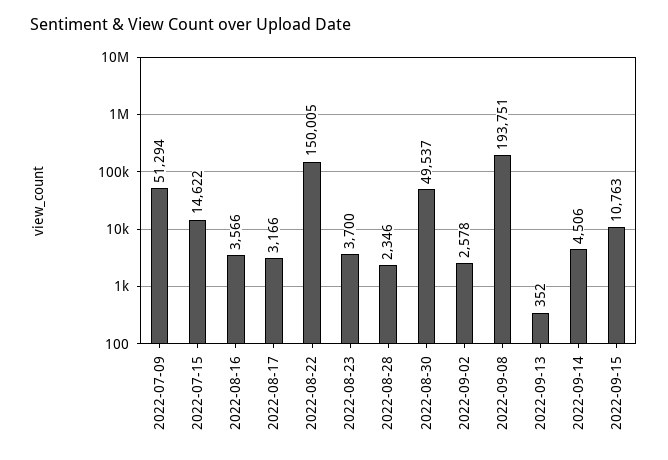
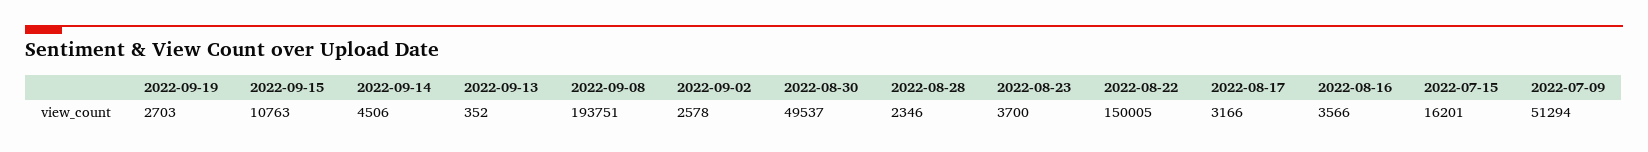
2022-07-15: 14622 -> 16201
2022-09-19: none -> 2703

